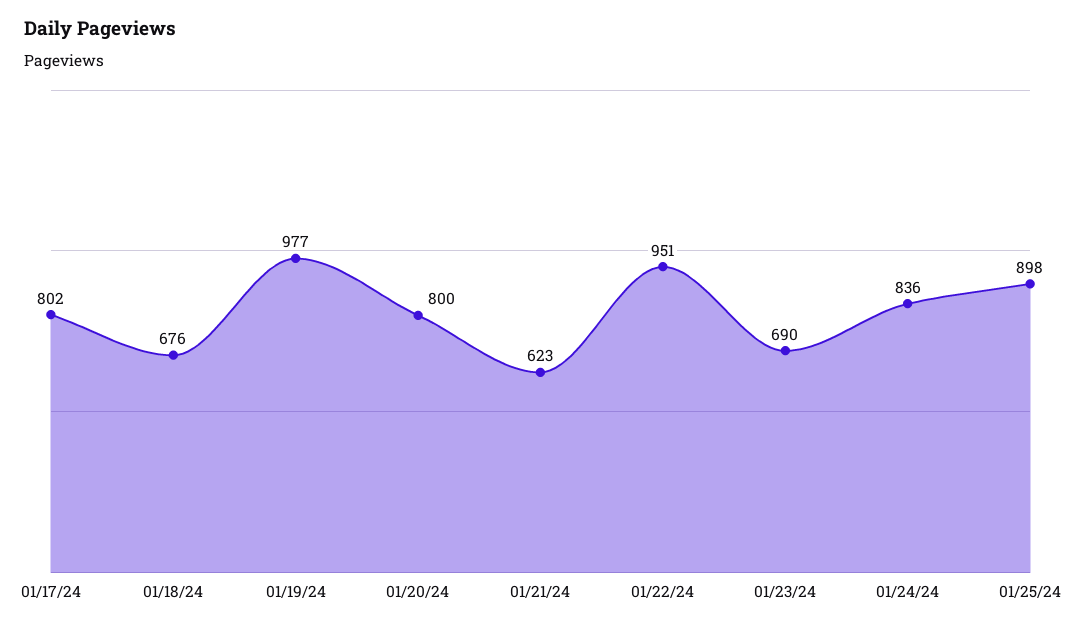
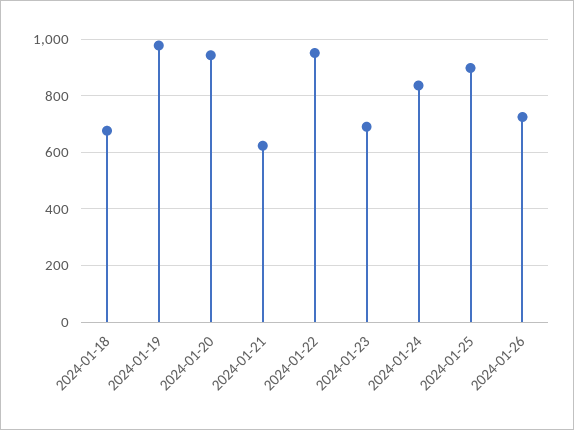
01/17/24: 802 -> none
01/20/24: 800 -> 950
2024-01-26: none -> 725

